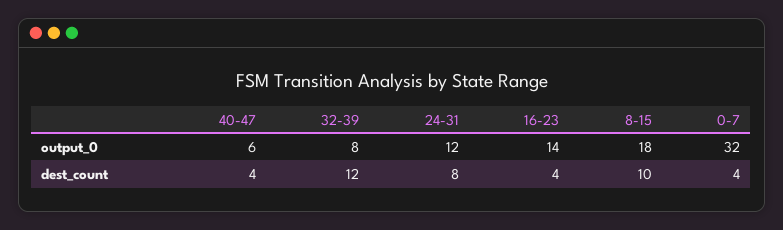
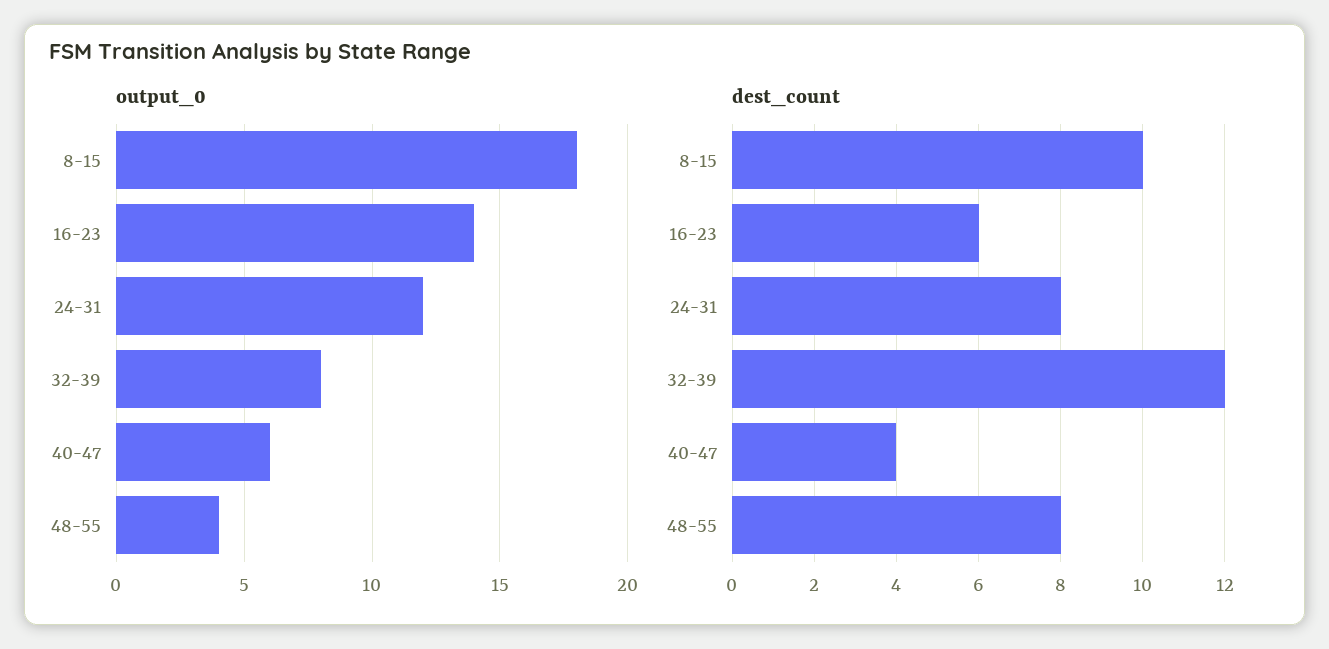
output_0, 0-7: 32 -> none
dest_count, 16-23: 4 -> 6
dest_count, 0-7: 4 -> none
output_0, 48-55: none -> 4
dest_count, 48-55: none -> 8

